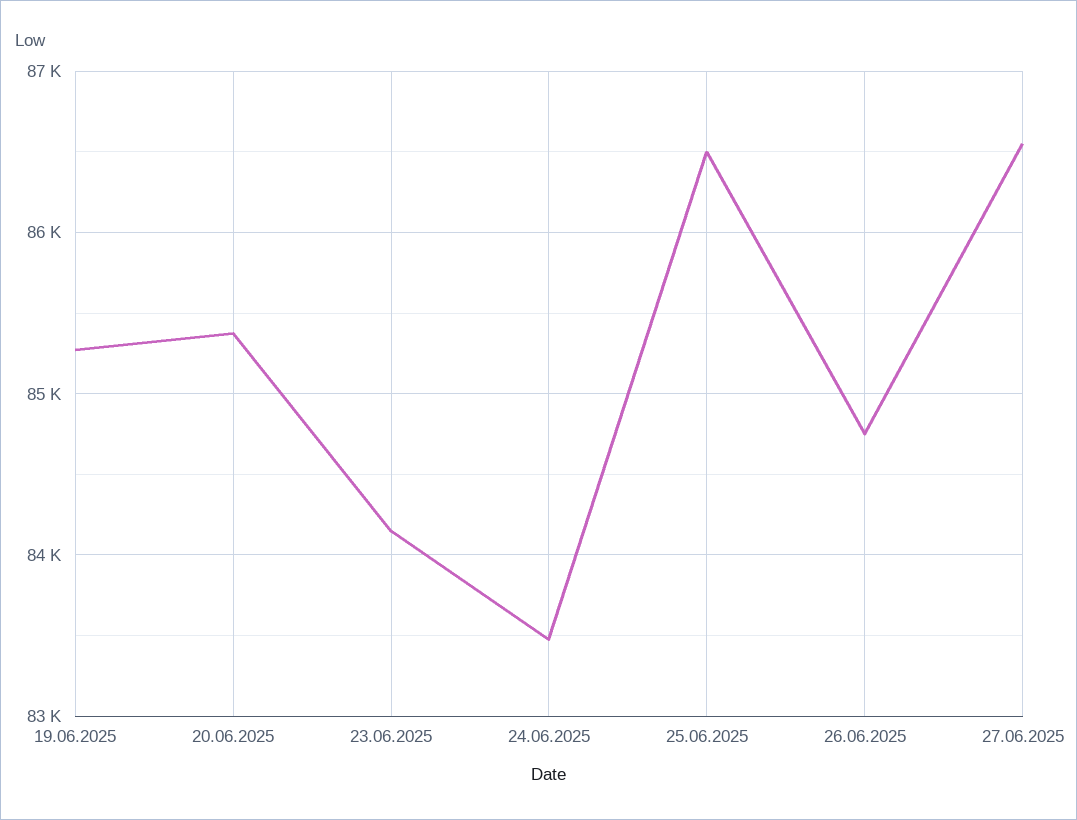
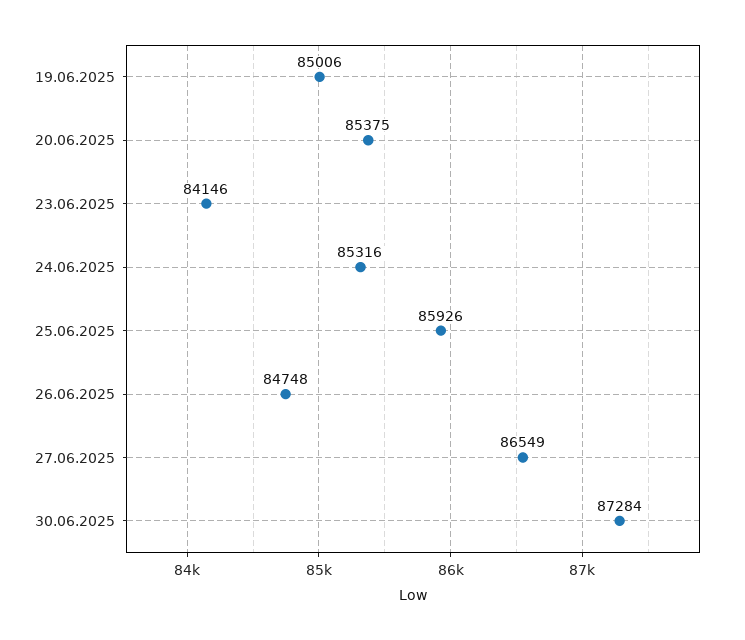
19.06.2025: 85300 -> 85006
24.06.2025: 83500 -> 85316
25.06.2025: 86500 -> 85926
30.06.2025: none -> 87284

